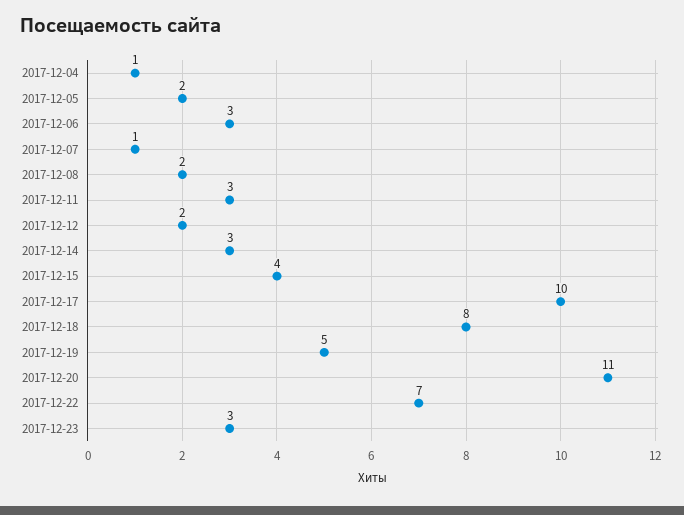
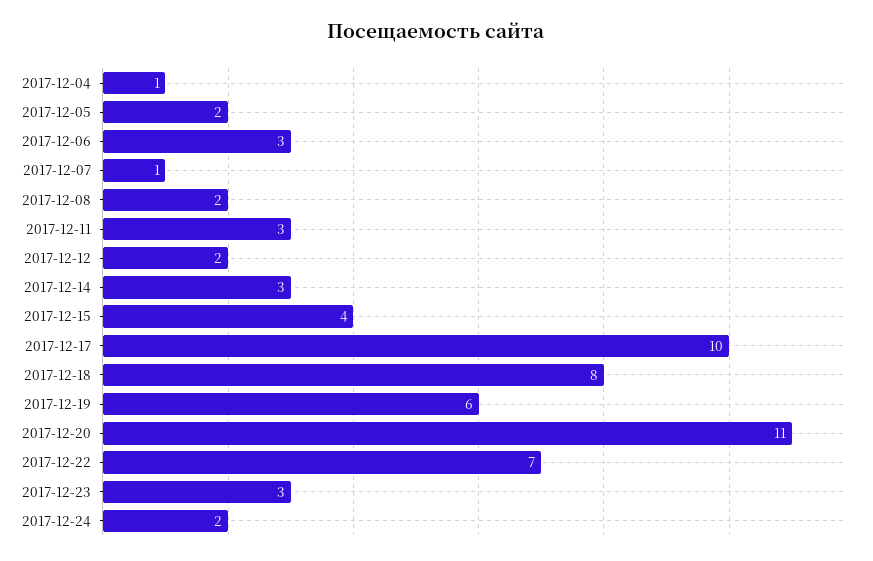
2017-12-19: 5 -> 6
2017-12-24: none -> 2

